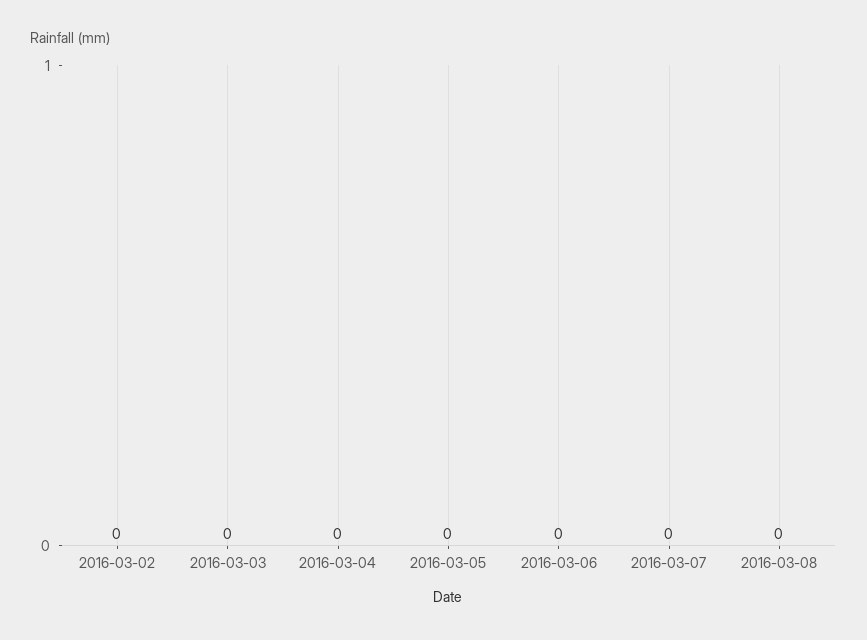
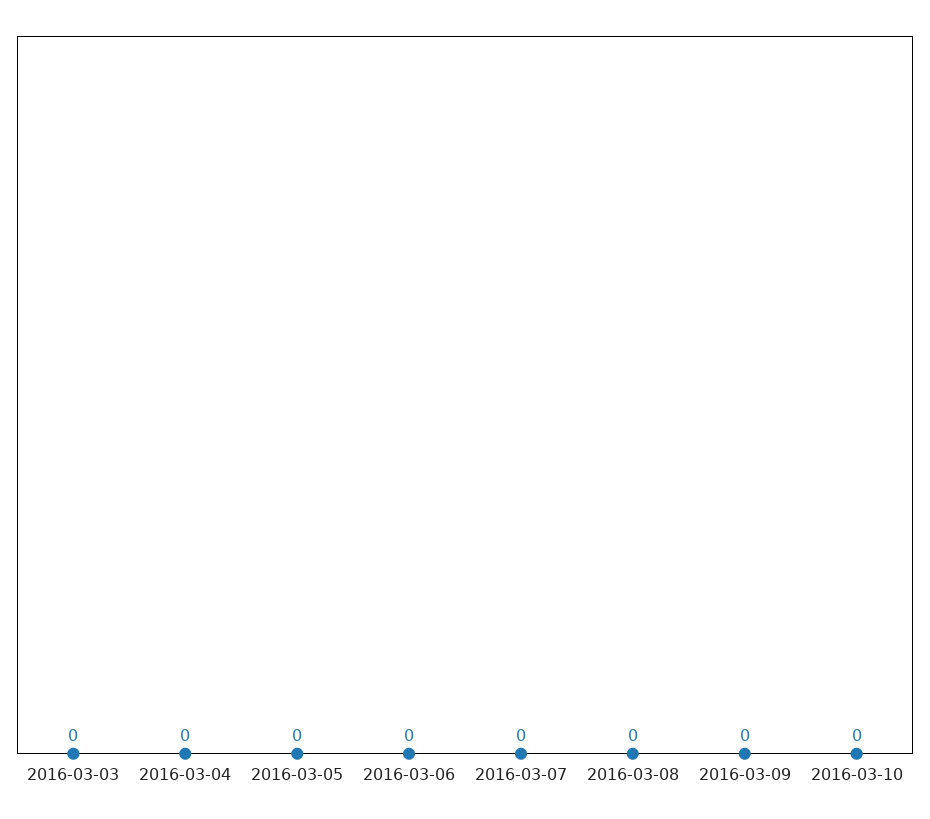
2016-03-02: 0 -> none
2016-03-09: none -> 0
2016-03-10: none -> 0

